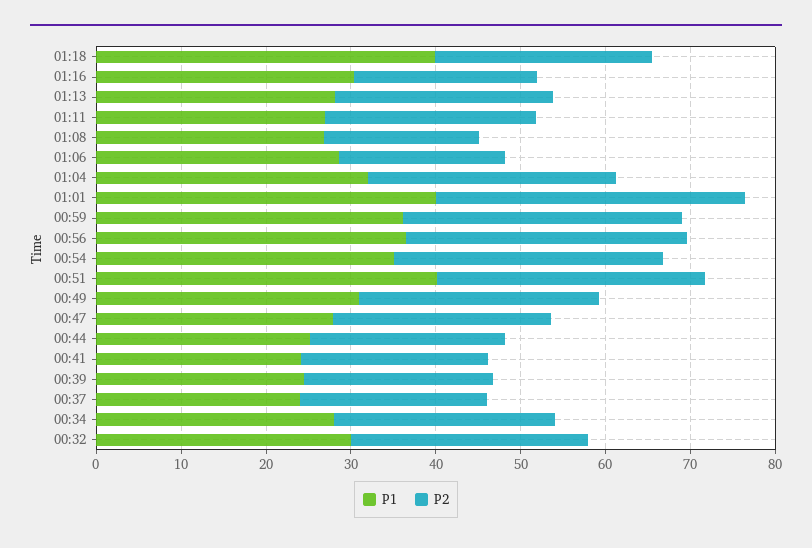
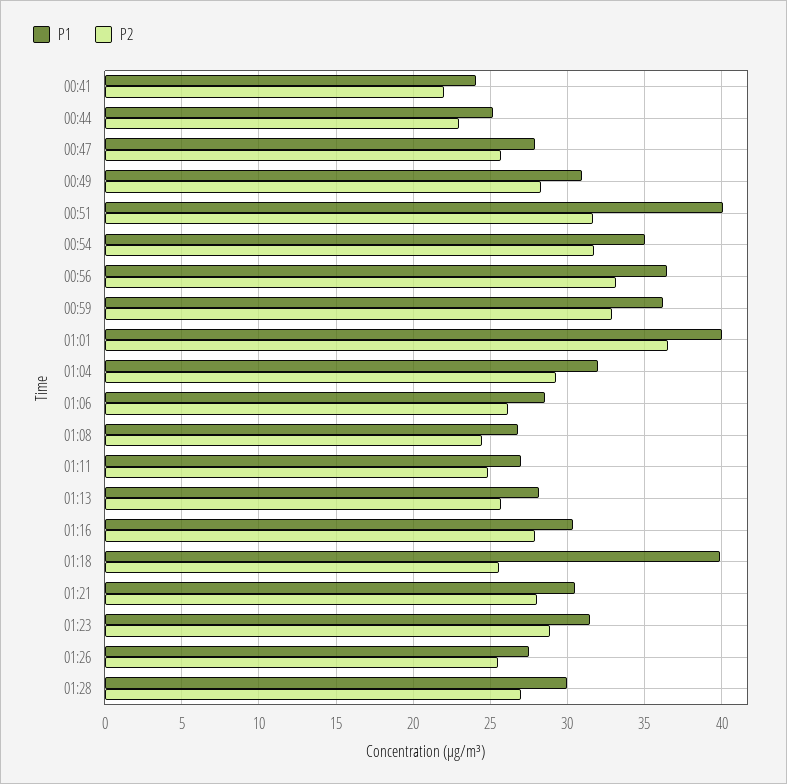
P2, 01:16: 22 -> 28
P2, 01:08: 18 -> 24.5
P2, 01:06: 20 -> 26
P1, 00:39: 24 -> none
P2, 00:39: 22 -> none
P1, 00:37: 24 -> none
P2, 00:37: 22 -> none
P1, 00:34: 28 -> none
P2, 00:34: 26 -> none
P1, 00:32: 30 -> none
P2, 00:32: 28 -> none
P1, 01:21: none -> 30.5
P2, 01:21: none -> 28
P1, 01:23: none -> 31.5
P2, 01:23: none -> 29
P1, 01:26: none -> 27.5
P2, 01:26: none -> 25.5
P1, 01:28: none -> 30
P2, 01:28: none -> 27

